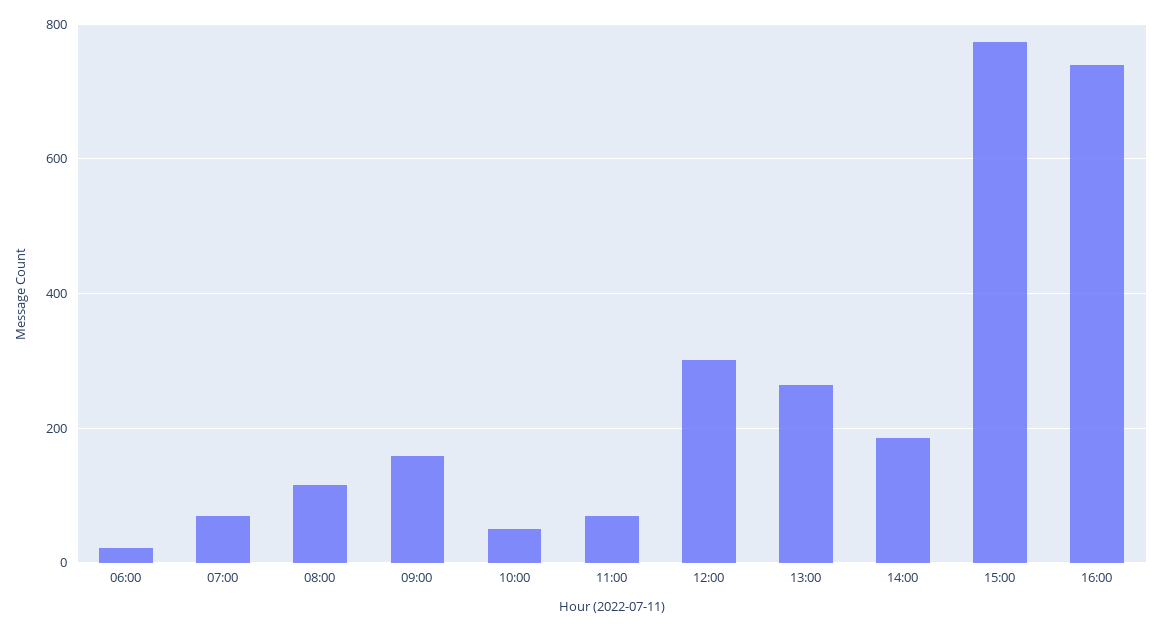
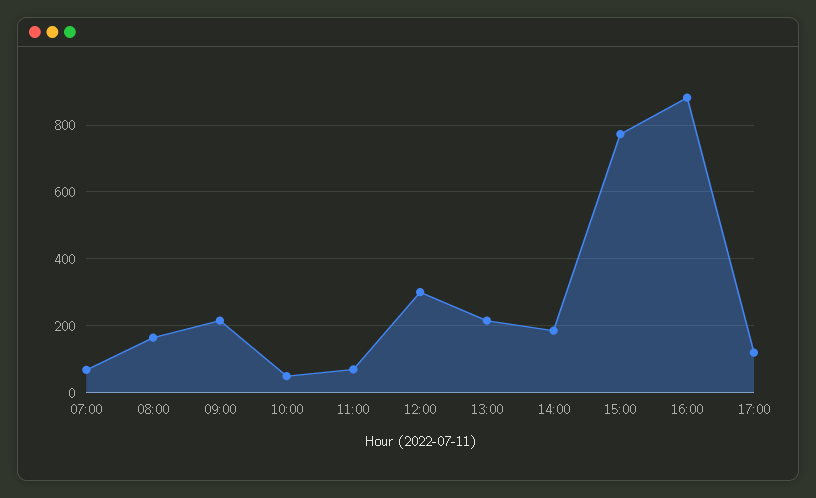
06:00: 20 -> none
08:00: 120 -> 160
09:00: 160 -> 220
13:00: 260 -> 220
16:00: 740 -> 880
17:00: none -> 120

